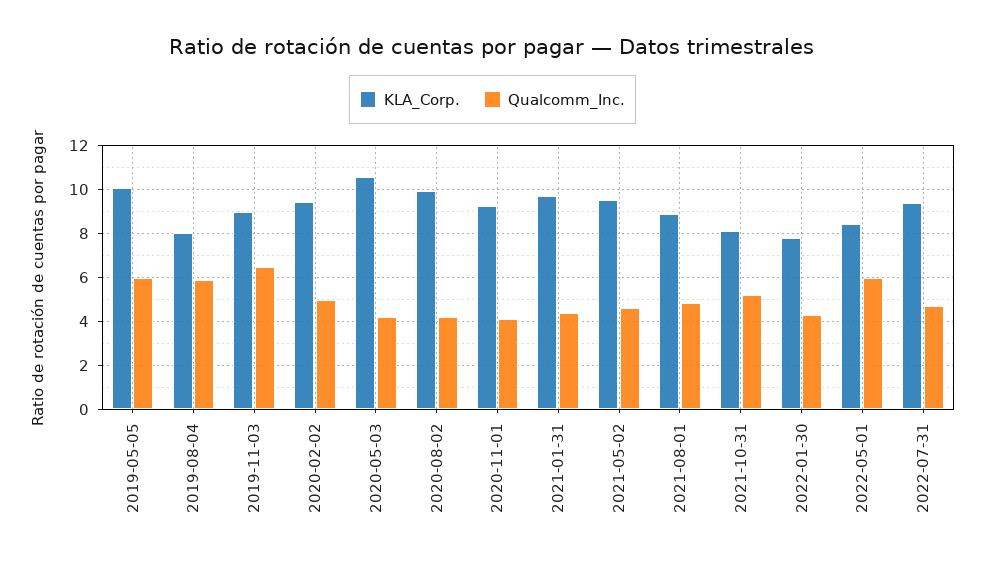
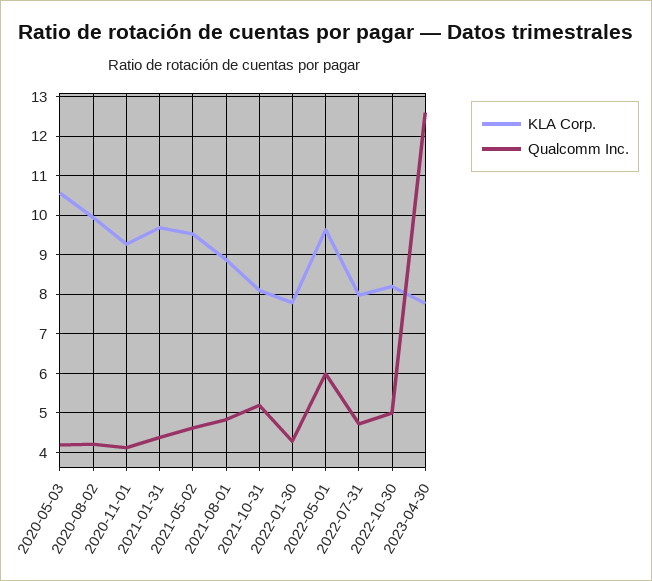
KLA_Corp., 2019-05-05: 10 -> none
Qualcomm_Inc., 2019-05-05: 6 -> none
KLA_Corp., 2019-08-04: 8 -> none
Qualcomm_Inc., 2019-08-04: 6 -> none
KLA_Corp., 2019-11-03: 9 -> none
Qualcomm_Inc., 2019-11-03: 6.5 -> none
KLA_Corp., 2020-02-02: 9.5 -> none
Qualcomm_Inc., 2020-02-02: 5 -> none
KLA_Corp., 2022-05-01: 8.5 -> 9.6
KLA_Corp., 2022-07-31: 9.5 -> 8
KLA_Corp., 2022-10-30: none -> 8.2
Qualcomm_Inc., 2022-10-30: none -> 5
KLA_Corp., 2023-04-30: none -> 7.8
Qualcomm_Inc., 2023-04-30: none -> 12.6

